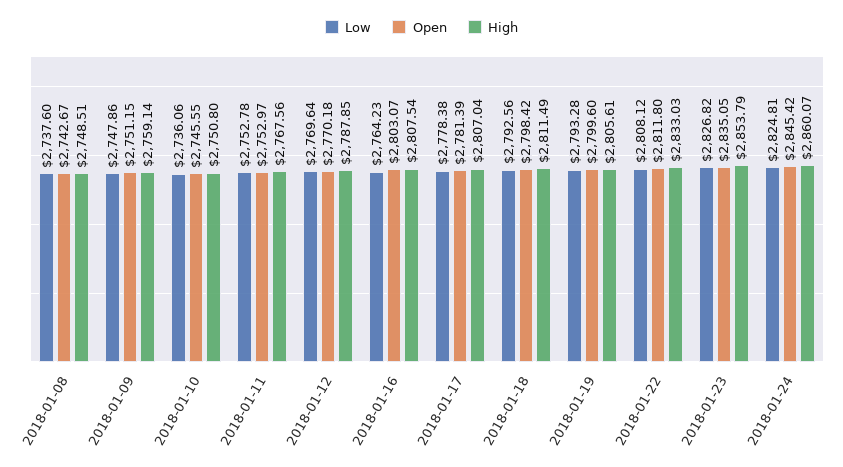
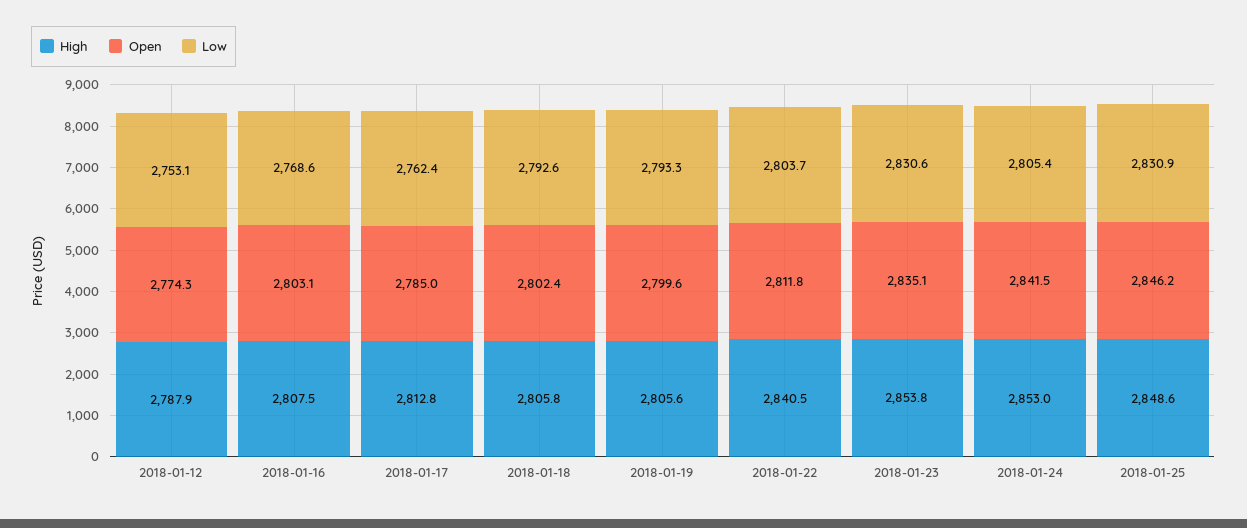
Low, 2018-01-08: 2737.6 -> none
Open, 2018-01-08: 2742.67 -> none
High, 2018-01-08: 2748.51 -> none
Low, 2018-01-09: 2747.86 -> none
Open, 2018-01-09: 2751.15 -> none
High, 2018-01-09: 2759.14 -> none
Low, 2018-01-10: 2736.06 -> none
Open, 2018-01-10: 2745.55 -> none
High, 2018-01-10: 2750.8 -> none
Low, 2018-01-11: 2752.78 -> none
Open, 2018-01-11: 2752.97 -> none
High, 2018-01-11: 2767.56 -> none
Low, 2018-01-12: 2769.64 -> 2753.1
Open, 2018-01-12: 2770.18 -> 2774.3
Low, 2018-01-16: 2764.23 -> 2768.6
Low, 2018-01-17: 2778.38 -> 2762.4
Open, 2018-01-17: 2781.39 -> 2785
High, 2018-01-17: 2807.04 -> 2812.8
Open, 2018-01-18: 2798.42 -> 2802.4
High, 2018-01-18: 2811.49 -> 2805.8
Low, 2018-01-22: 2808.12 -> 2803.7
High, 2018-01-22: 2833.03 -> 2840.5
Low, 2018-01-23: 2826.82 -> 2830.6
Low, 2018-01-24: 2824.81 -> 2805.4
Open, 2018-01-24: 2845.42 -> 2841.5
High, 2018-01-24: 2860.07 -> 2853
High, 2018-01-25: none -> 2848.6
Open, 2018-01-25: none -> 2846.2
Low, 2018-01-25: none -> 2830.9

